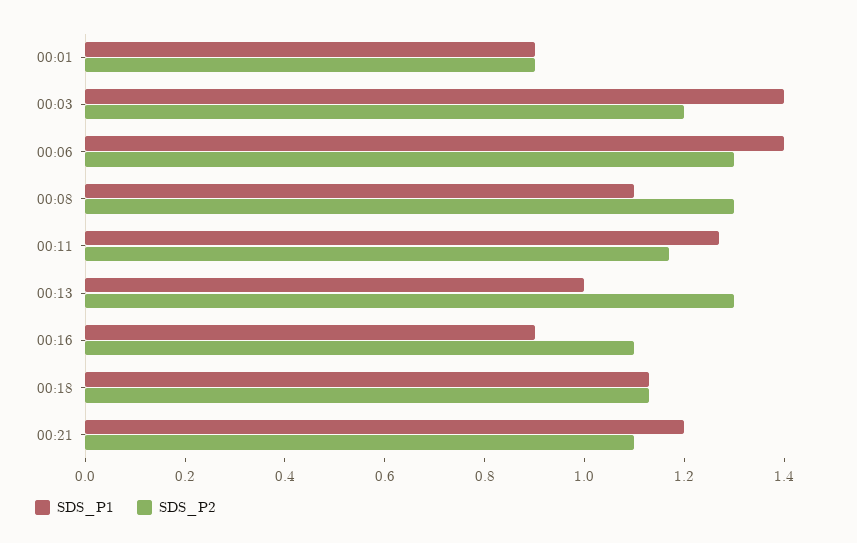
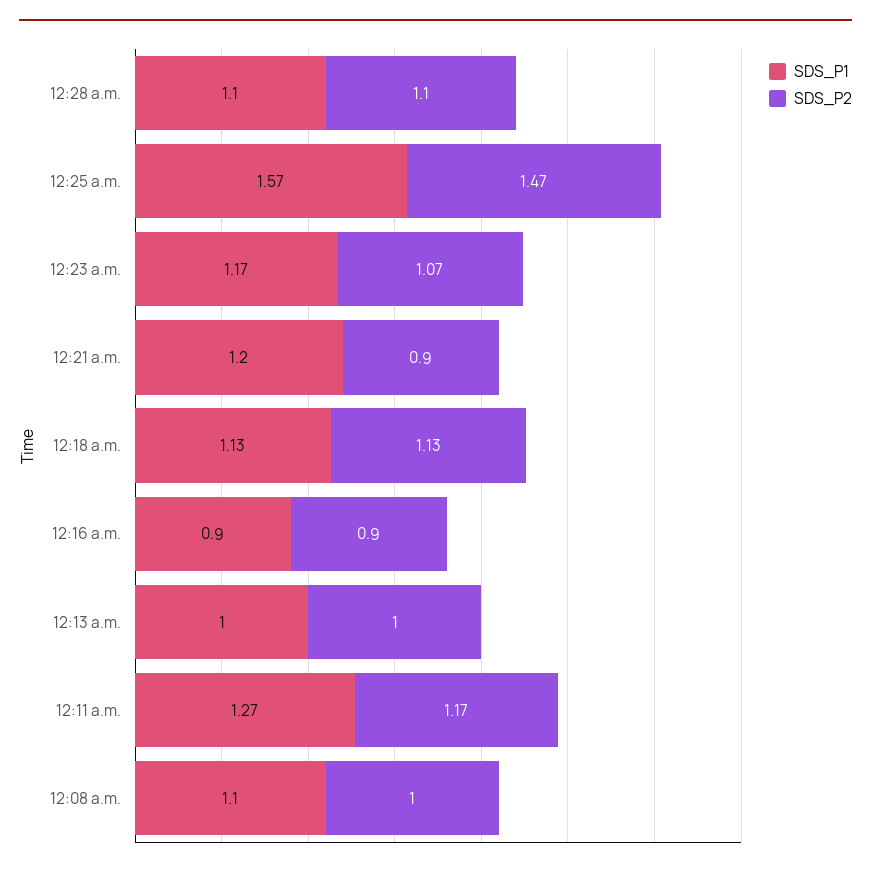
SDS_P1, 00:01: 0.9 -> none
SDS_P2, 00:01: 0.9 -> none
SDS_P1, 00:03: 1.4 -> none
SDS_P2, 00:03: 1.2 -> none
SDS_P1, 00:06: 1.4 -> none
SDS_P2, 00:06: 1.3 -> none
SDS_P2, 00:08: 1.3 -> 1
SDS_P2, 00:13: 1.3 -> 1
SDS_P2, 00:16: 1.1 -> 0.9
SDS_P2, 00:21: 1.1 -> 0.9
SDS_P1, 12:28 a.m.: none -> 1.1
SDS_P2, 12:28 a.m.: none -> 1.1
SDS_P1, 12:25 a.m.: none -> 1.57
SDS_P2, 12:25 a.m.: none -> 1.47
SDS_P1, 12:23 a.m.: none -> 1.17
SDS_P2, 12:23 a.m.: none -> 1.07

